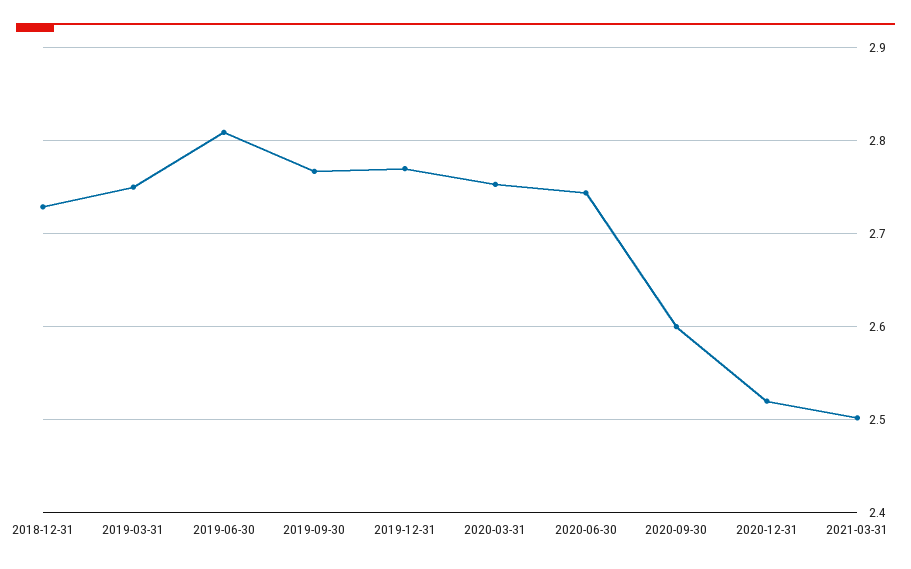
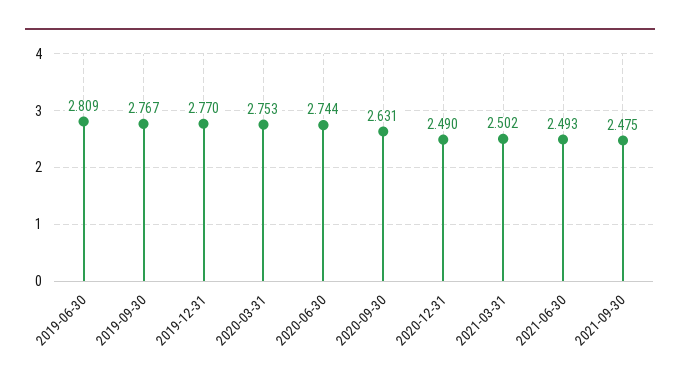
2018-12-31: 2.73 -> none
2019-03-31: 2.75 -> none
2020-09-30: 2.6 -> 2.631
2020-12-31: 2.52 -> 2.49
2021-06-30: none -> 2.493
2021-09-30: none -> 2.475

